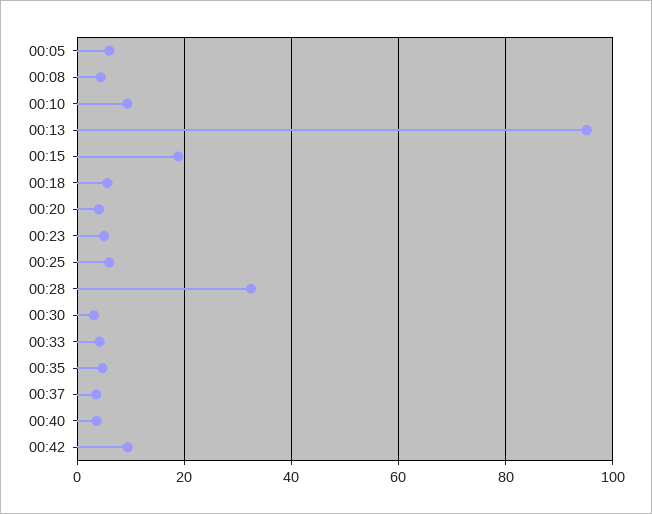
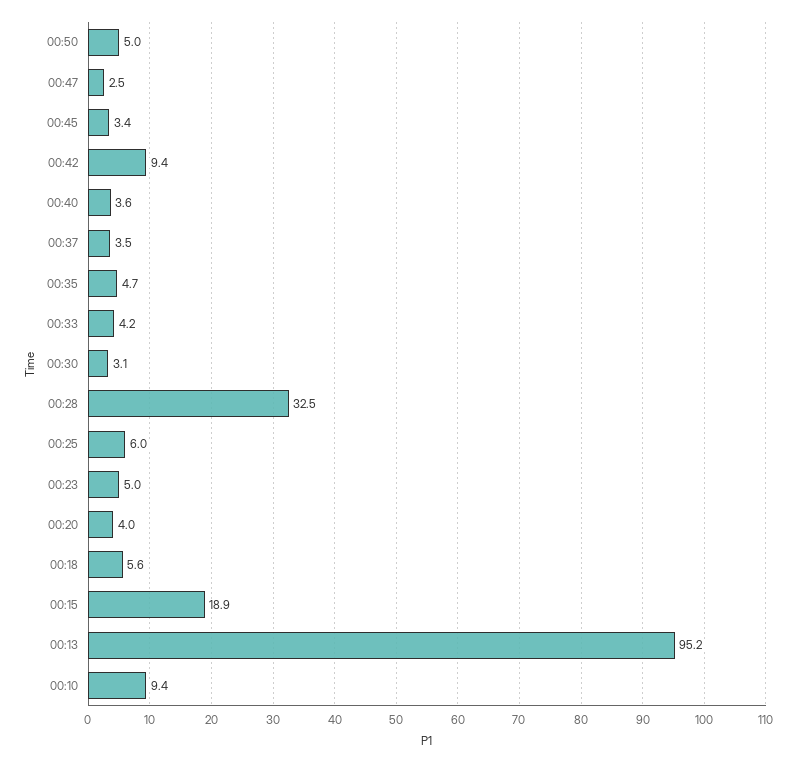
00:05: 6 -> none
00:08: 4 -> none
00:50: none -> 5
00:47: none -> 2.5
00:45: none -> 3.4

